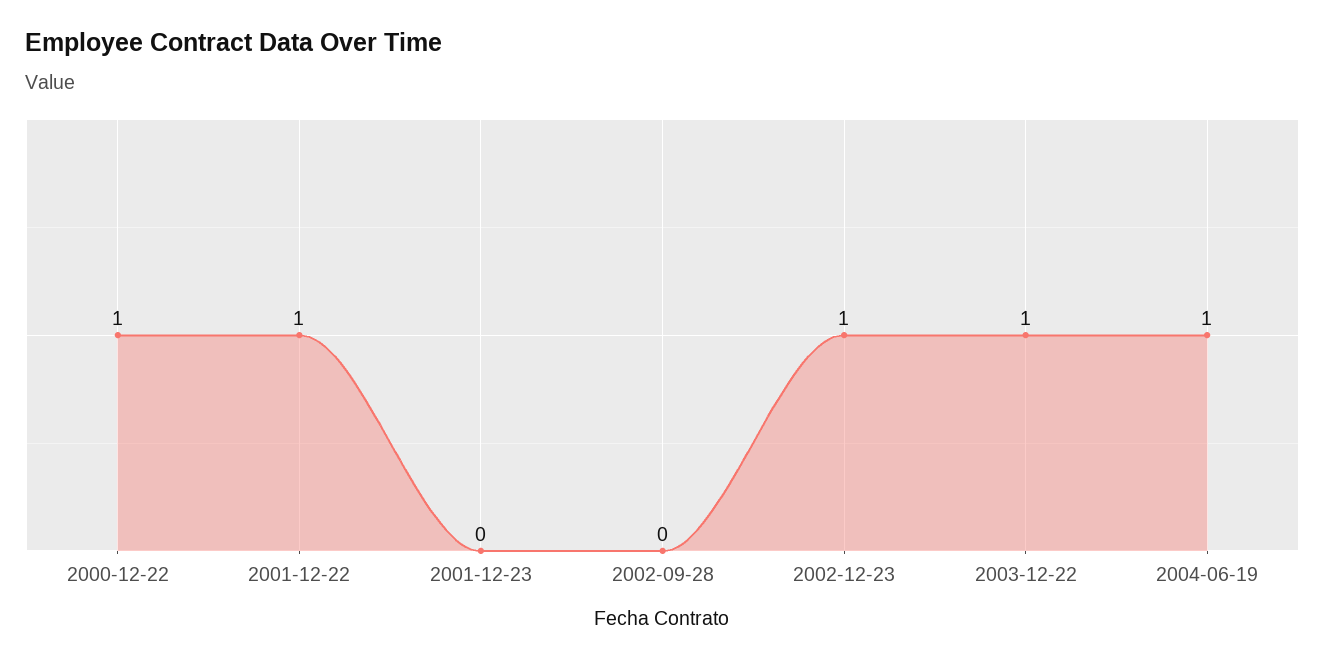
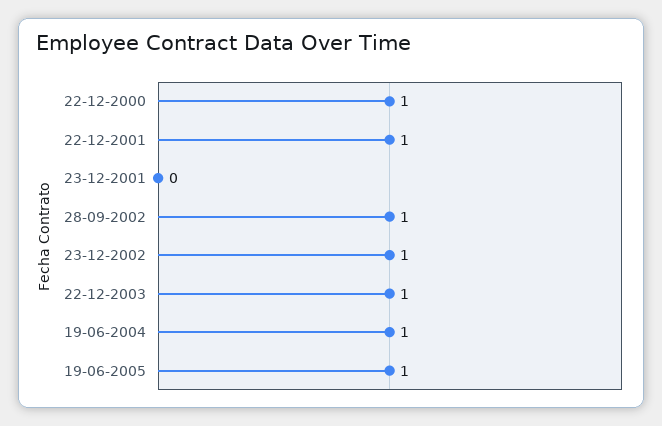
2002-09-28: 0 -> 1
19-06-2005: none -> 1

